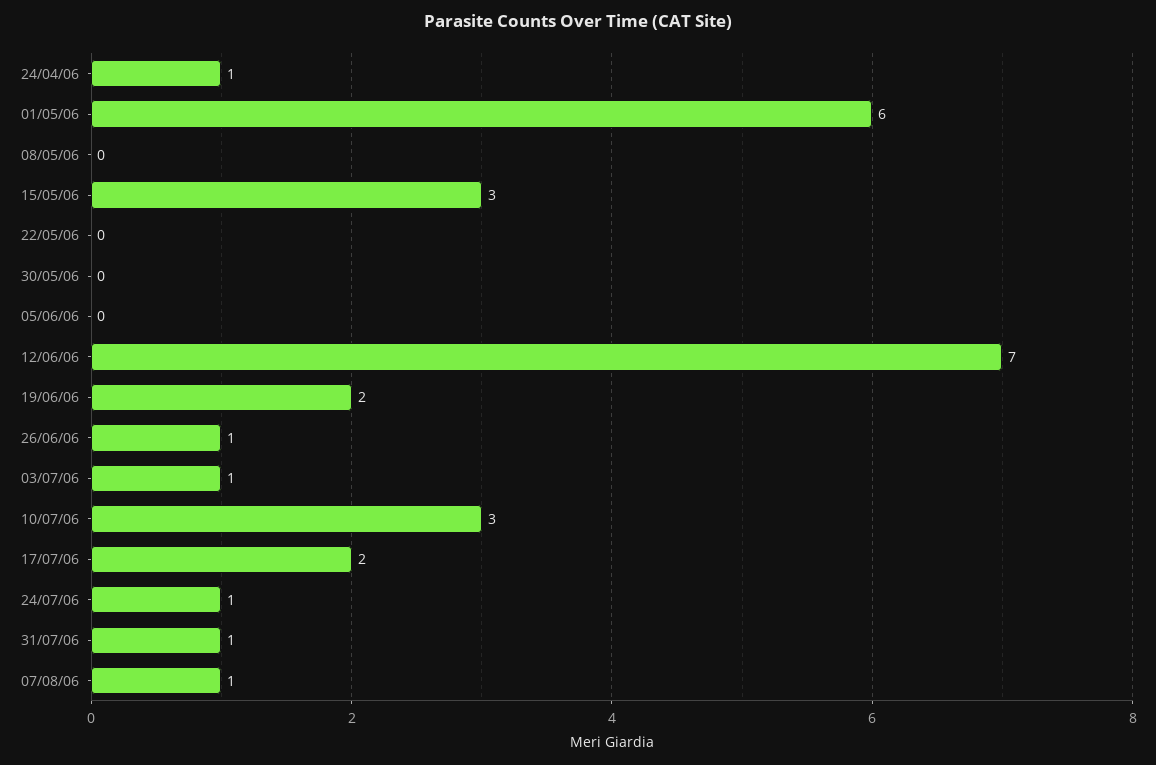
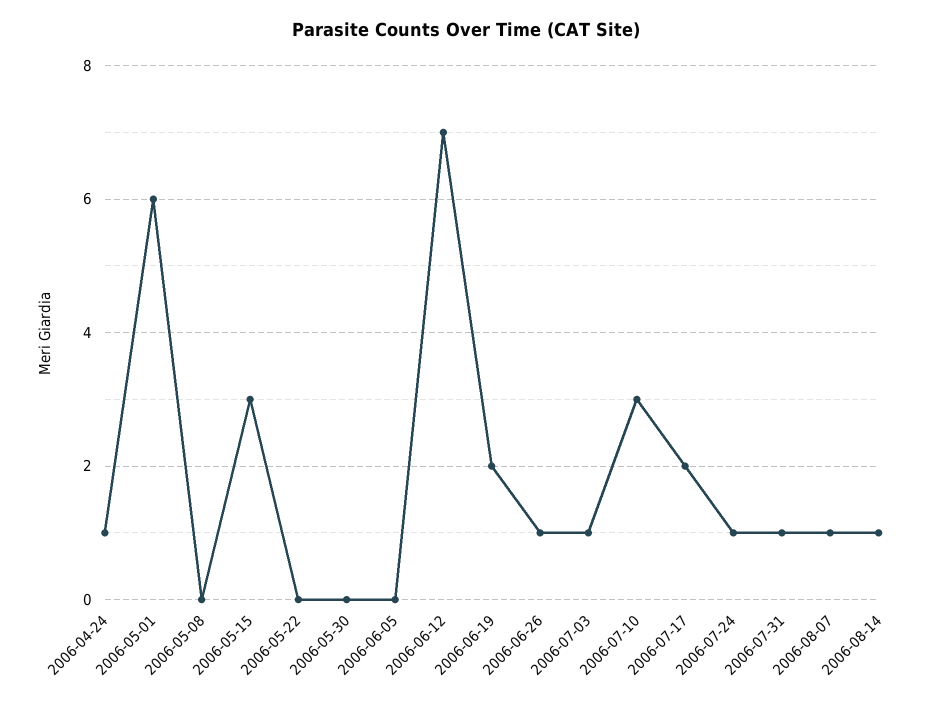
2006-08-14: none -> 1

